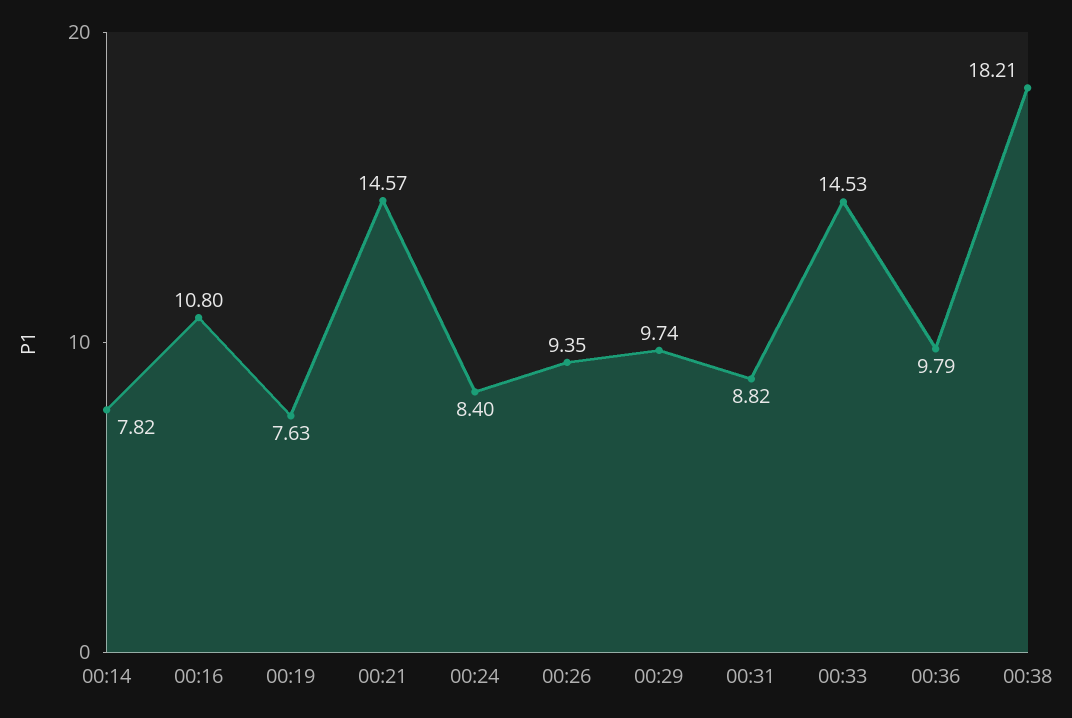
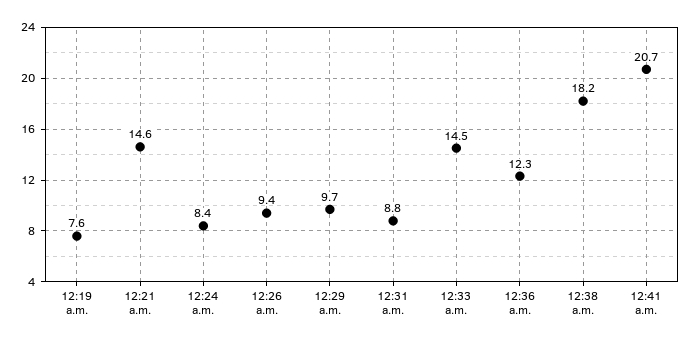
00:14: 7.82 -> none
00:16: 10.8 -> none
00:36: 9.79 -> 12.3
12:41 a.m.: none -> 20.7

